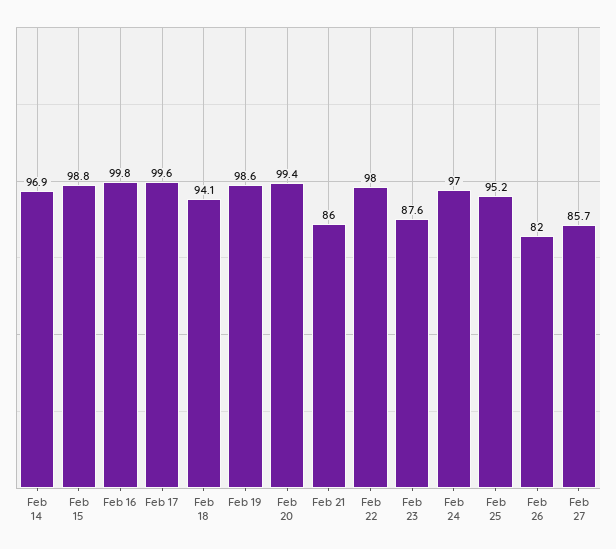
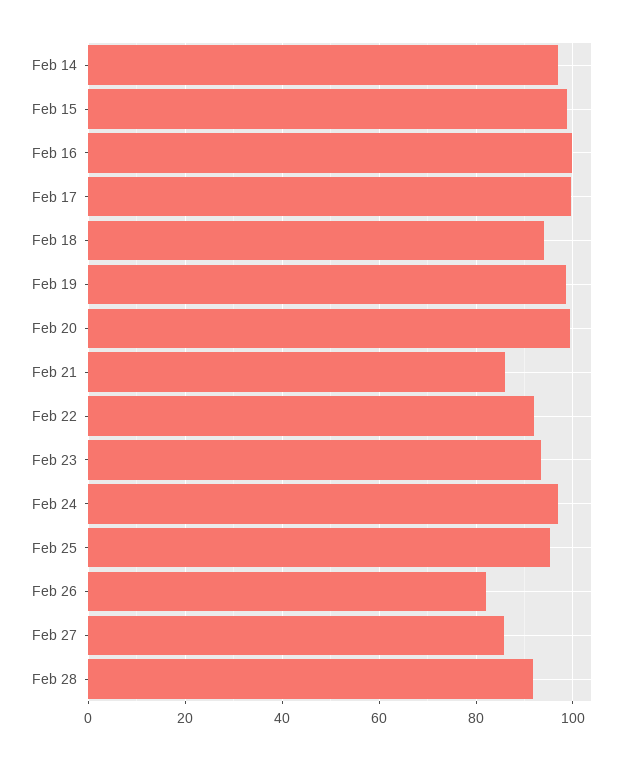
Feb 22: 98 -> 92
Feb 23: 87.6 -> 94
Feb 28: none -> 92

